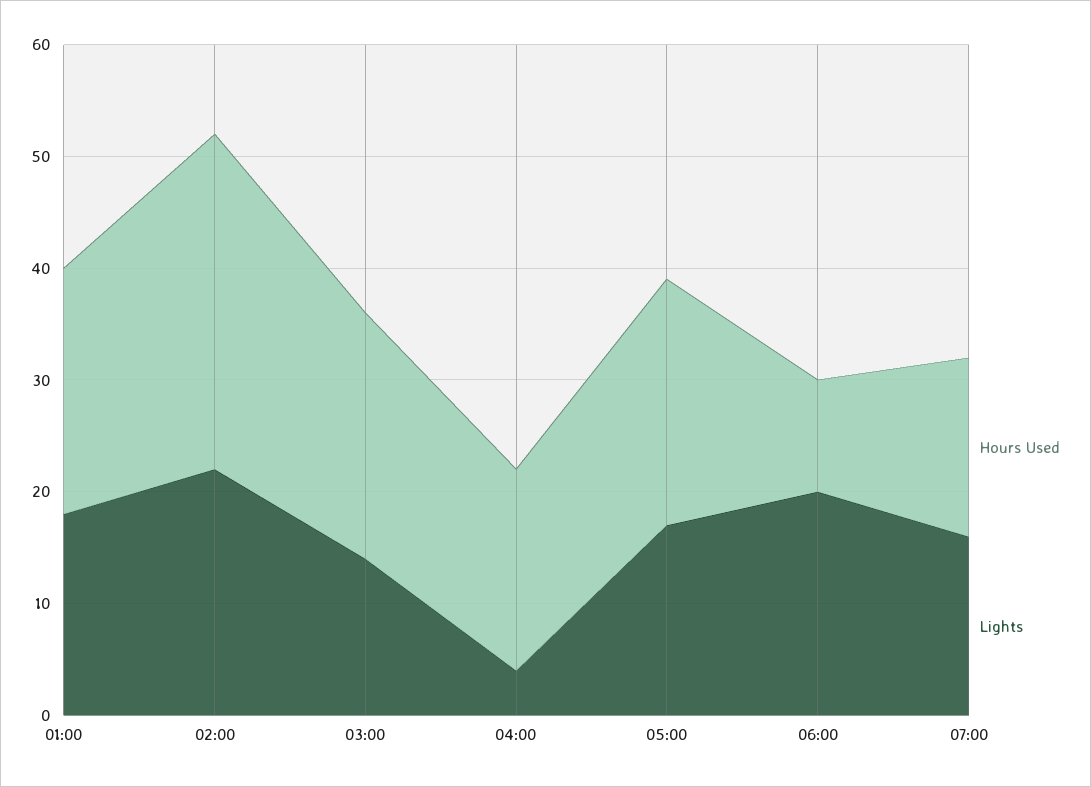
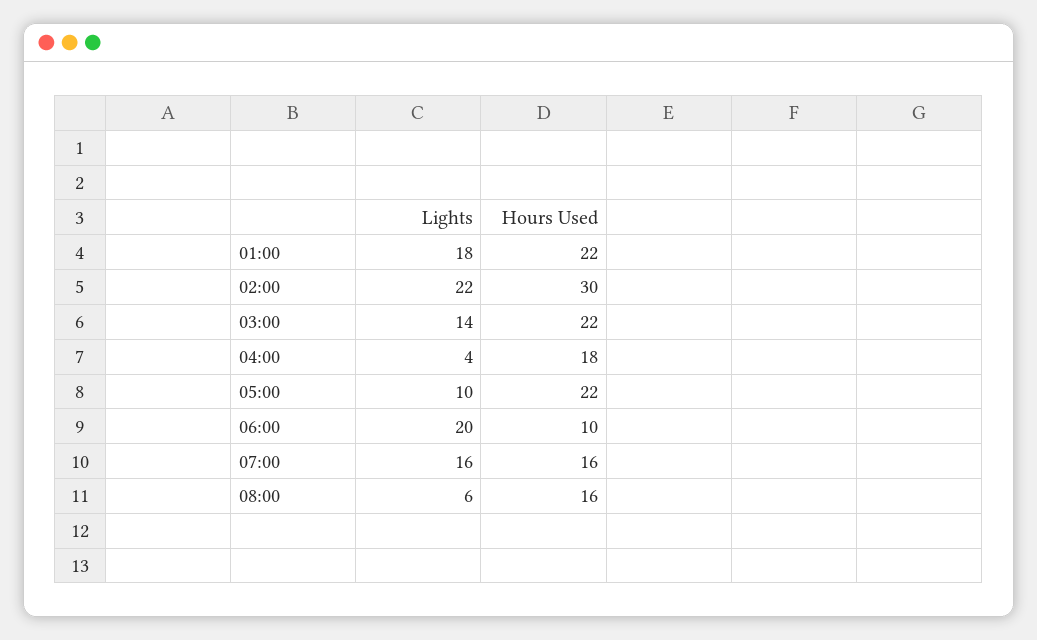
Lights, 05:00: 17 -> 10
Lights, 08:00: none -> 6
Hours Used, 08:00: none -> 16

